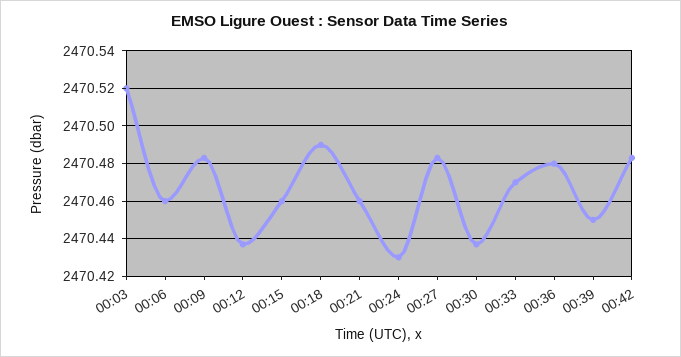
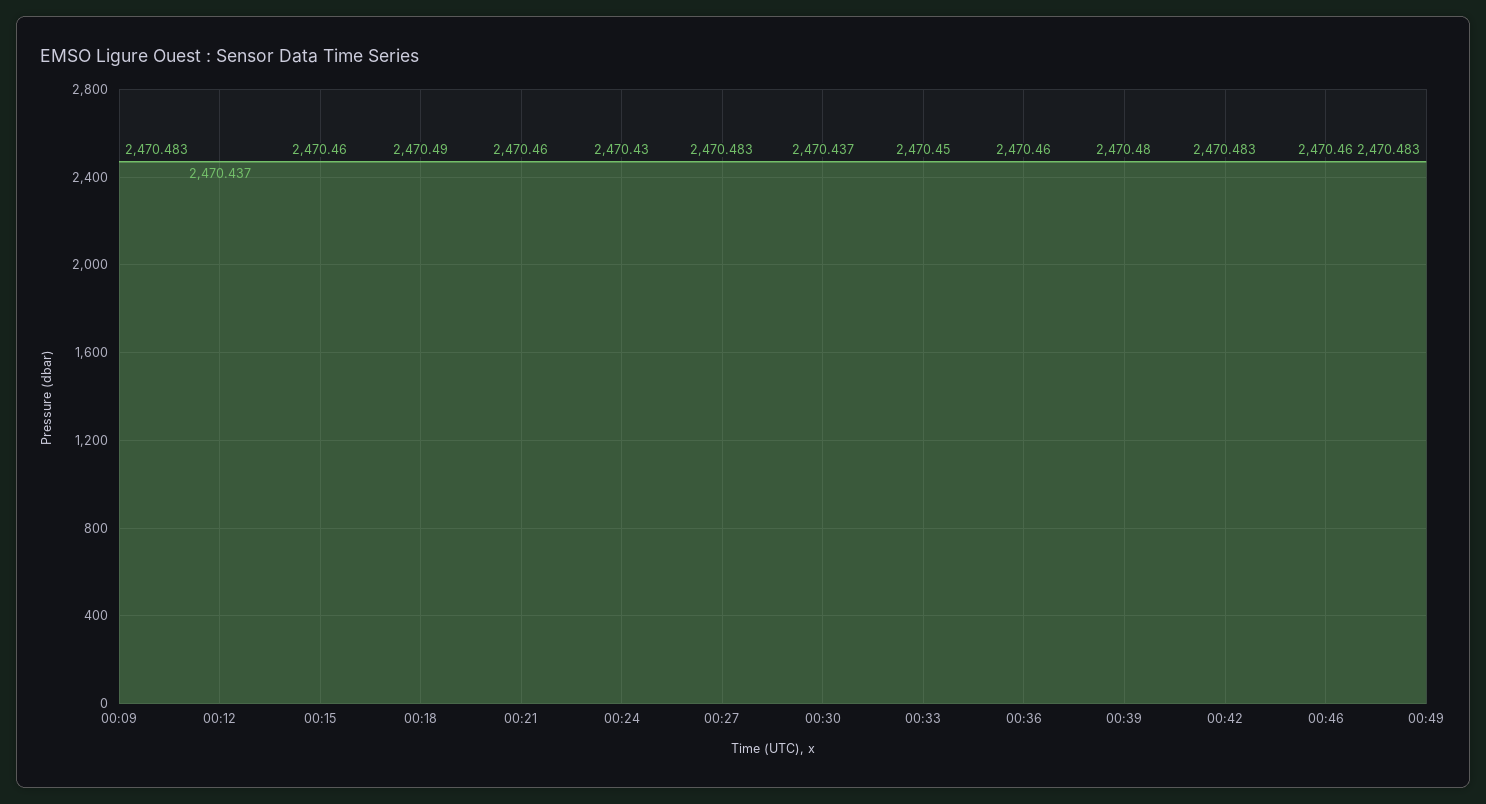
00:03: 2470.52 -> none
00:06: 2470.46 -> none
00:33: 2470.47 -> 2470.45
00:36: 2470.48 -> 2470.46
00:39: 2470.45 -> 2470.48
00:46: none -> 2470.46
00:49: none -> 2470.483

